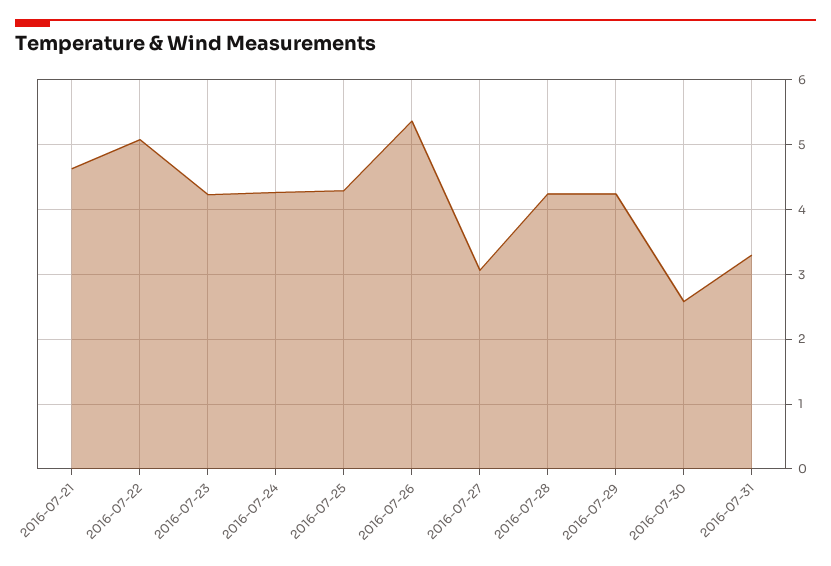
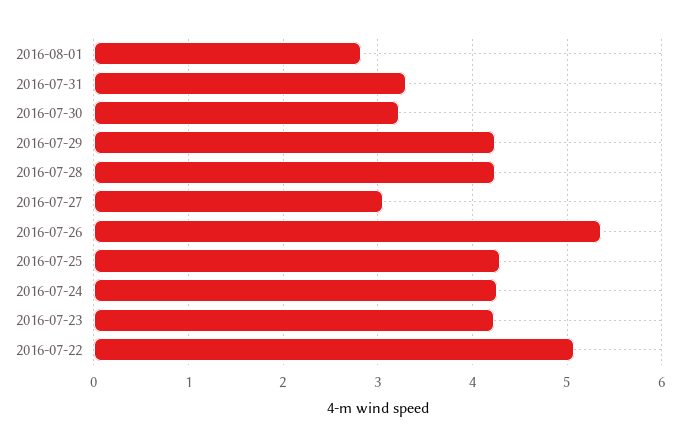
2016-07-21: 4.6 -> none
2016-07-30: 2.6 -> 3.2
2016-08-01: none -> 2.8

